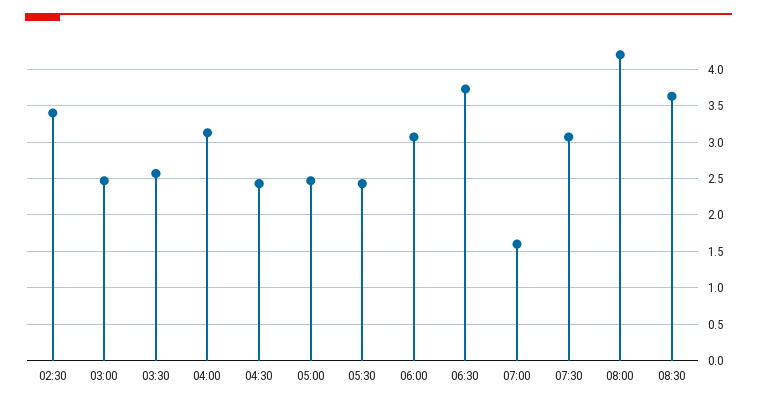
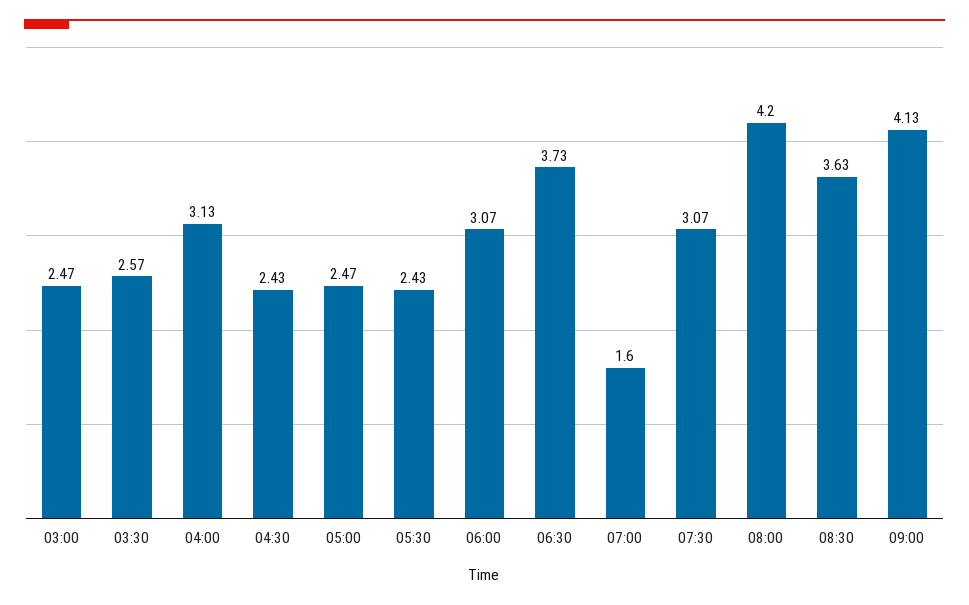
02:30: 3.4 -> none
09:00: none -> 4.13

